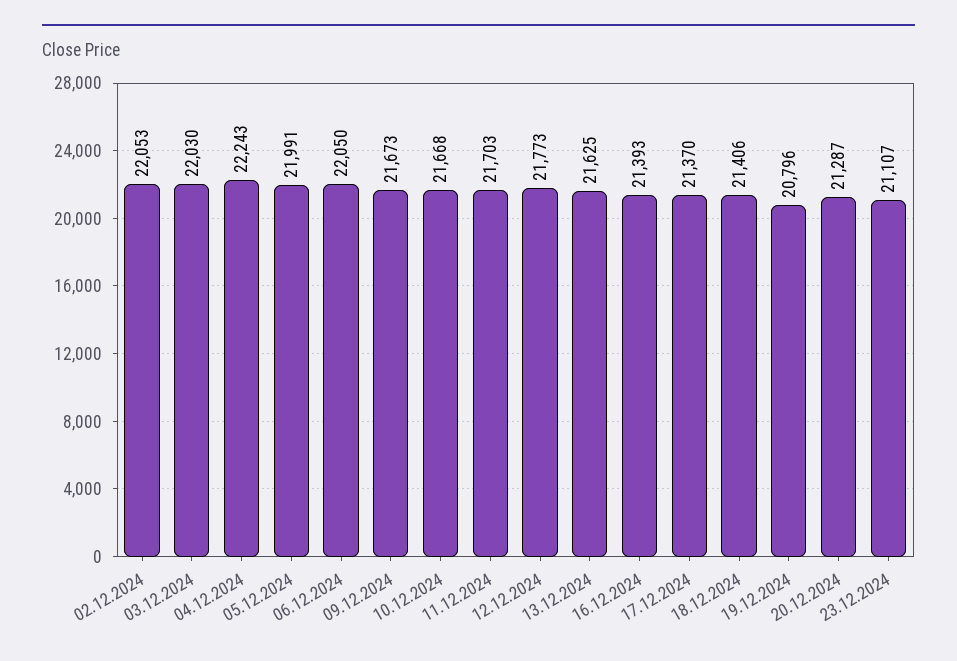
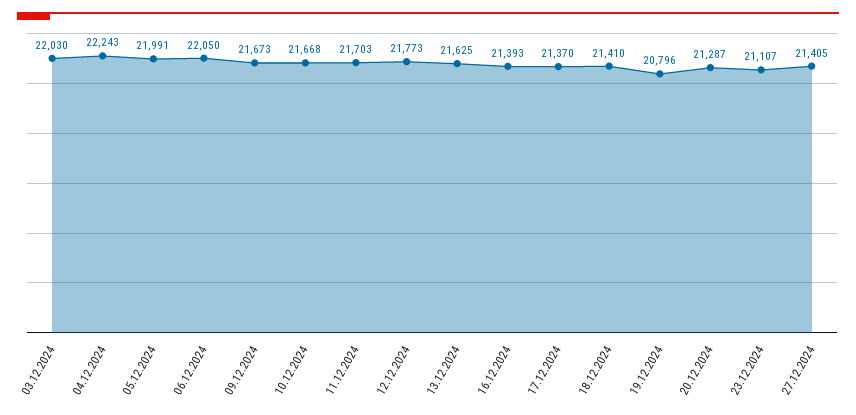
02.12.2024: 22053 -> none
18.12.2024: 21406 -> 21410
27.12.2024: none -> 21405

